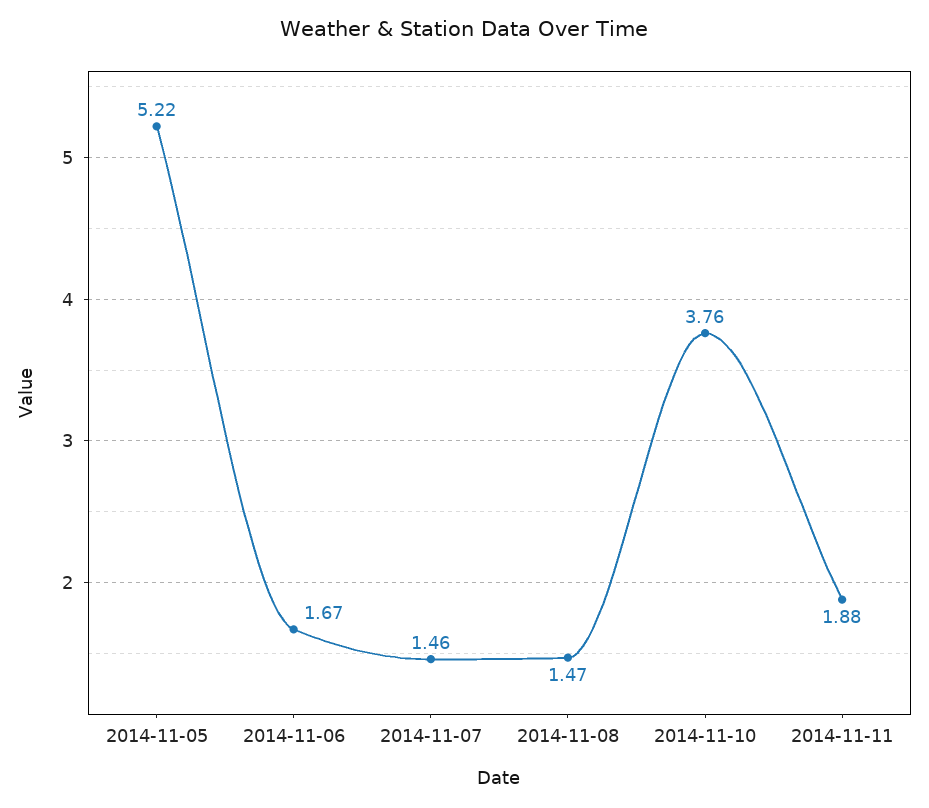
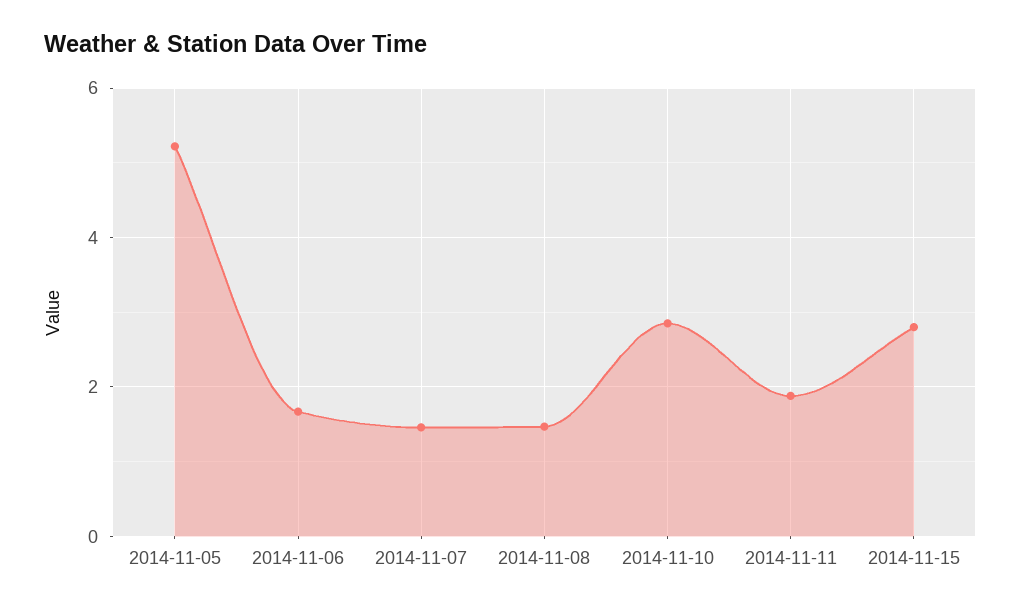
2014-11-10: 3.76 -> 2.8
2014-11-15: none -> 2.8

